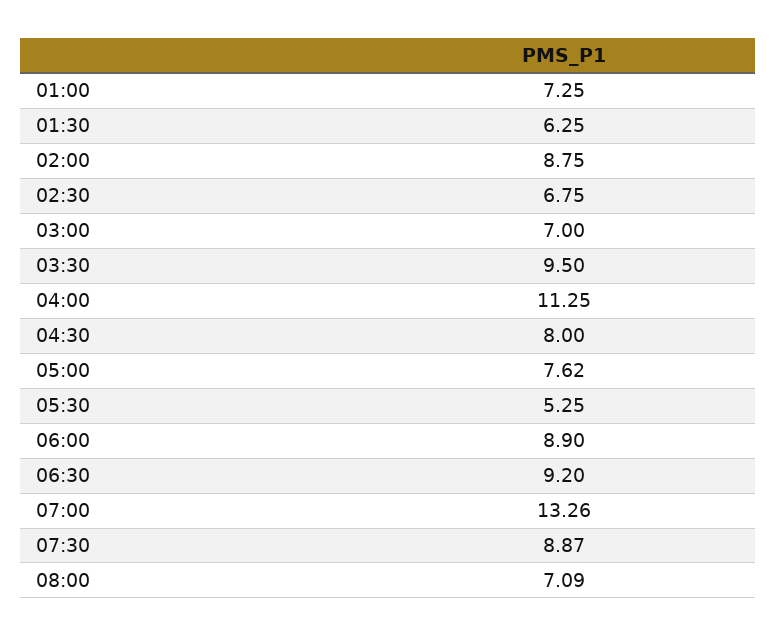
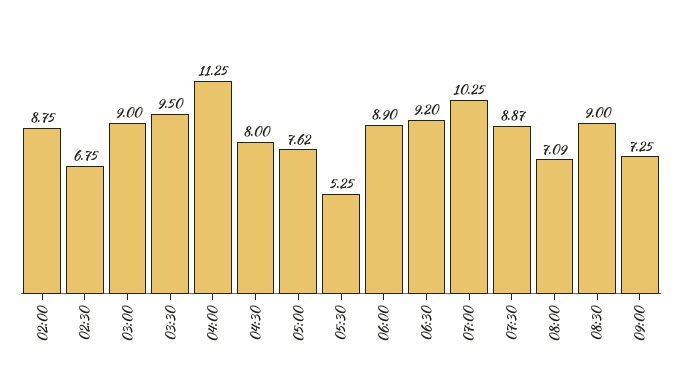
01:00: 7.25 -> none
01:30: 6.25 -> none
03:00: 7 -> 9
07:00: 13.26 -> 10.25
08:30: none -> 9
09:00: none -> 7.25

